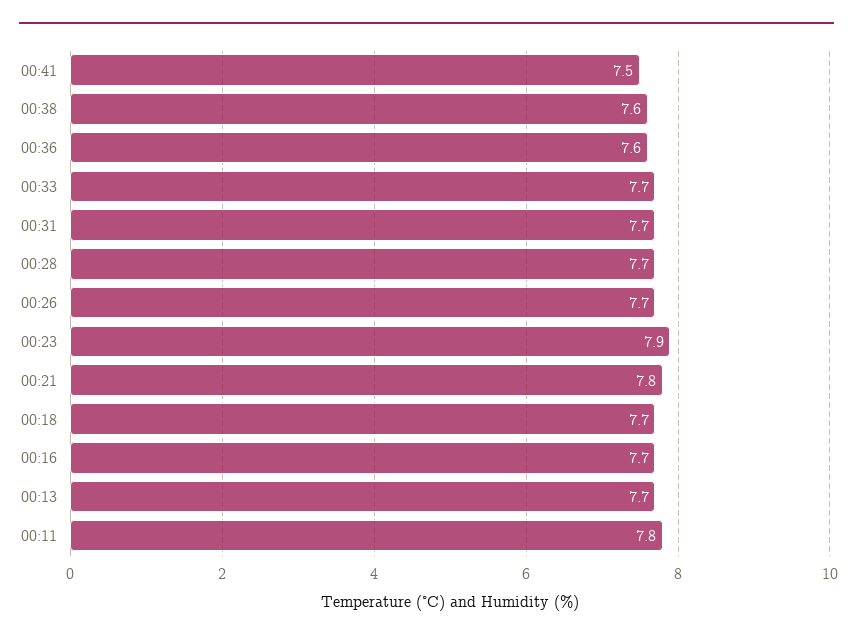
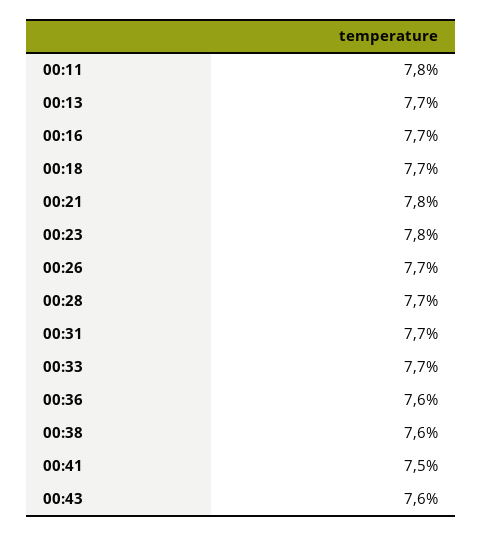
00:23: 7.9 -> 7.8
00:43: none -> 7.6

